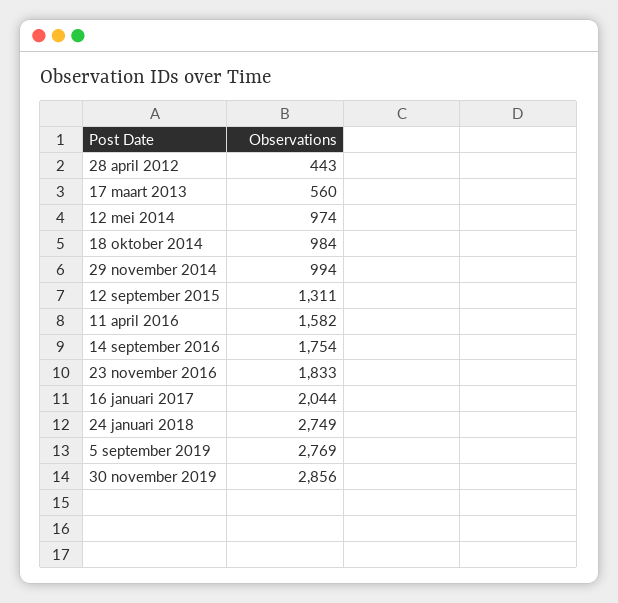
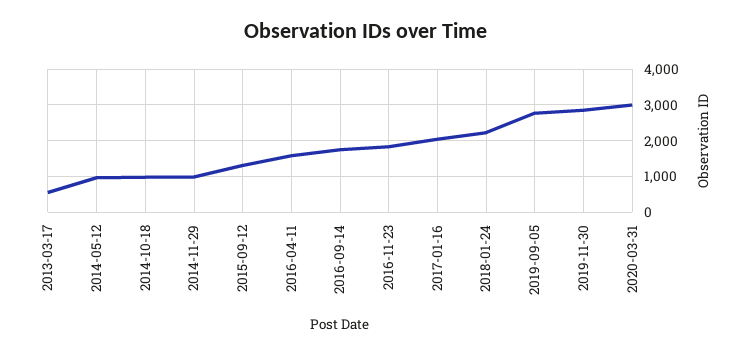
28 april 2012: 443 -> none
24 januari 2018: 2749 -> 2200
2020-03-31: none -> 3000

